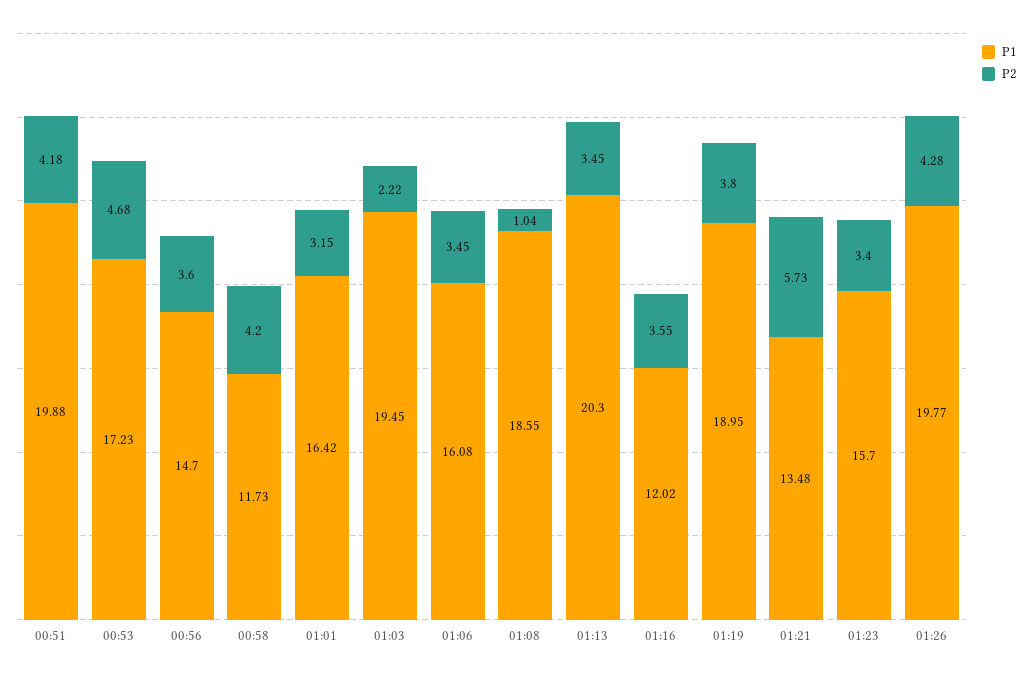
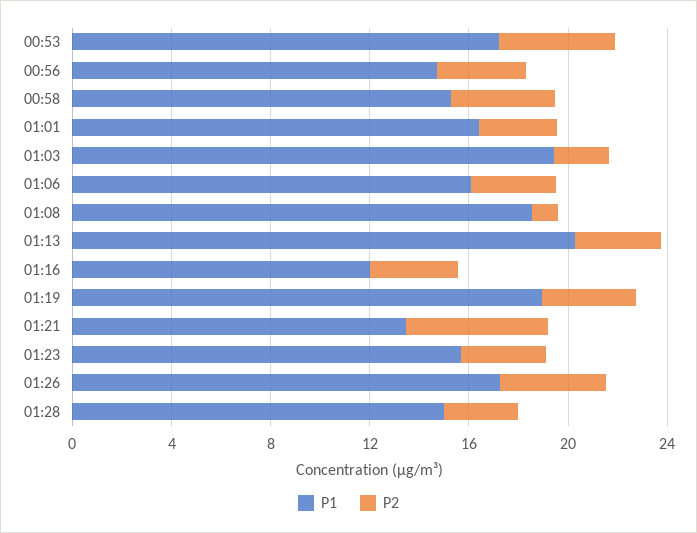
P1, 00:51: 19.88 -> none
P2, 00:51: 4.18 -> none
P1, 00:58: 11.73 -> 15
P1, 01:26: 19.77 -> 17
P1, 01:28: none -> 15
P2, 01:28: none -> 3

